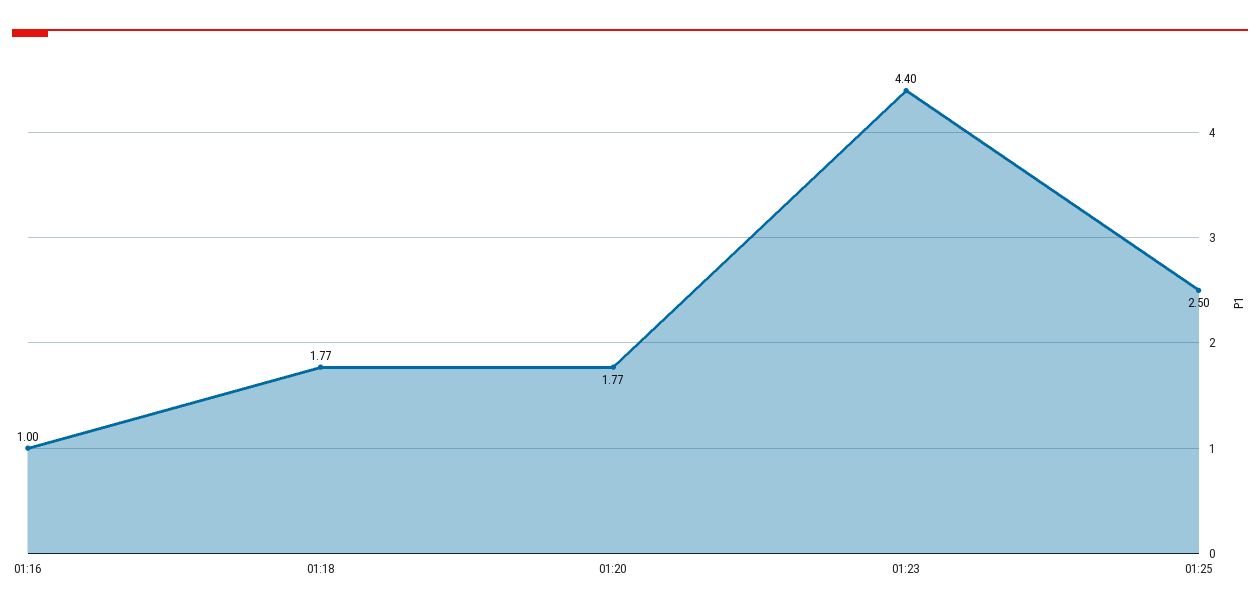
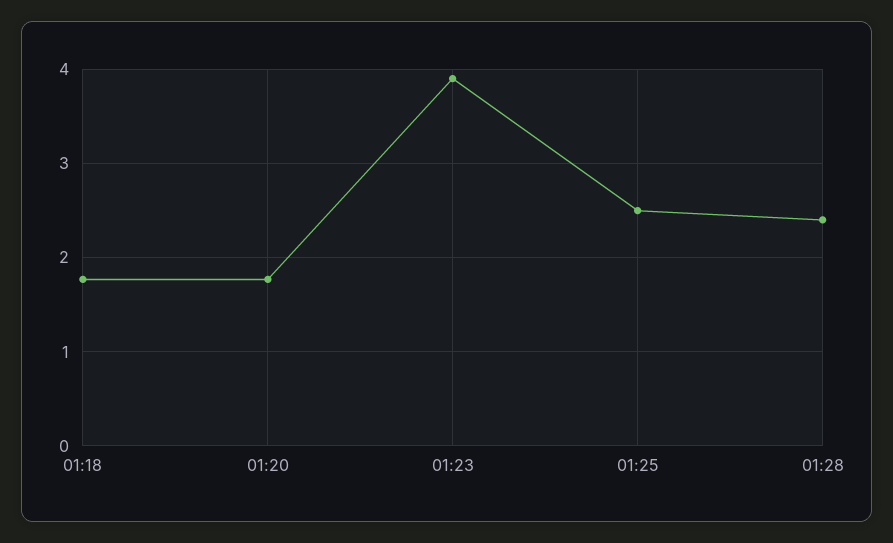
01:16: 1 -> none
01:23: 4.4 -> 3.9
01:28: none -> 2.4

